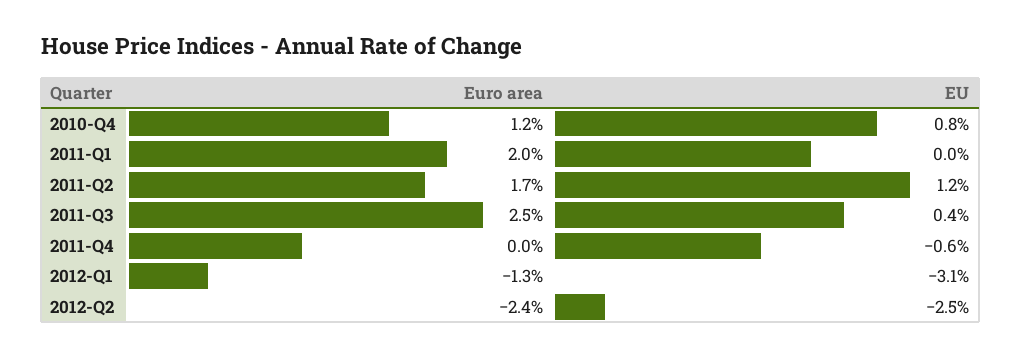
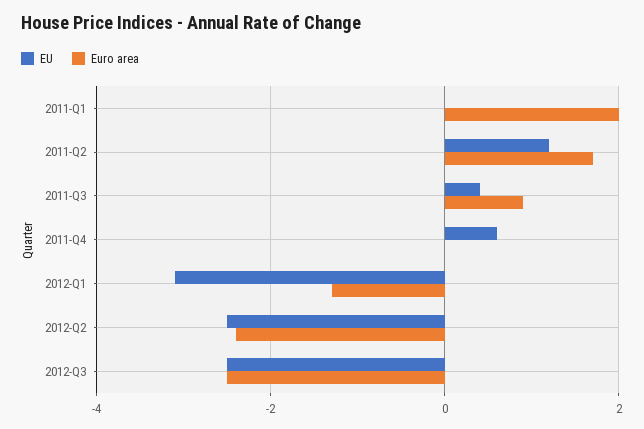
Euro area, 2010-Q4: 1.2 -> none
EU, 2010-Q4: 0.8 -> none
Euro area, 2011-Q3: 2.5 -> 1
EU, 2011-Q4: -0.6 -> 0.5
EU, 2012-Q3: none -> -2.5
Euro area, 2012-Q3: none -> -2.5

